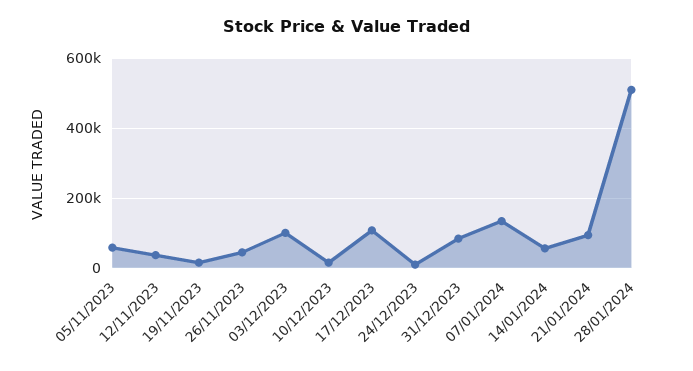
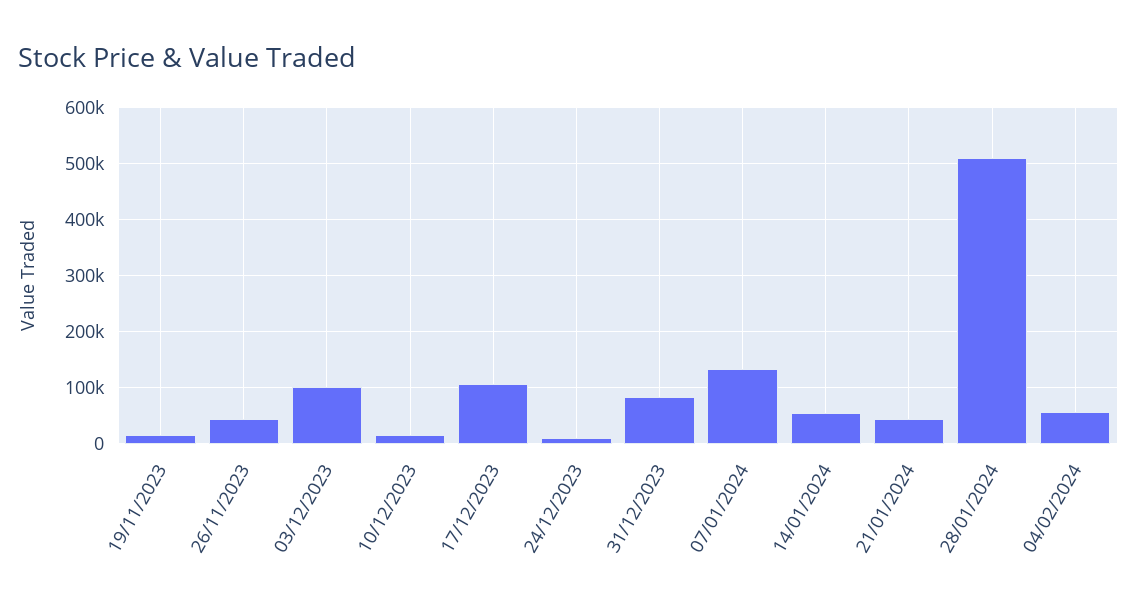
05/11/2023: 60000 -> none
12/11/2023: 40000 -> none
21/01/2024: 100000 -> 40000
04/02/2024: none -> 60000

